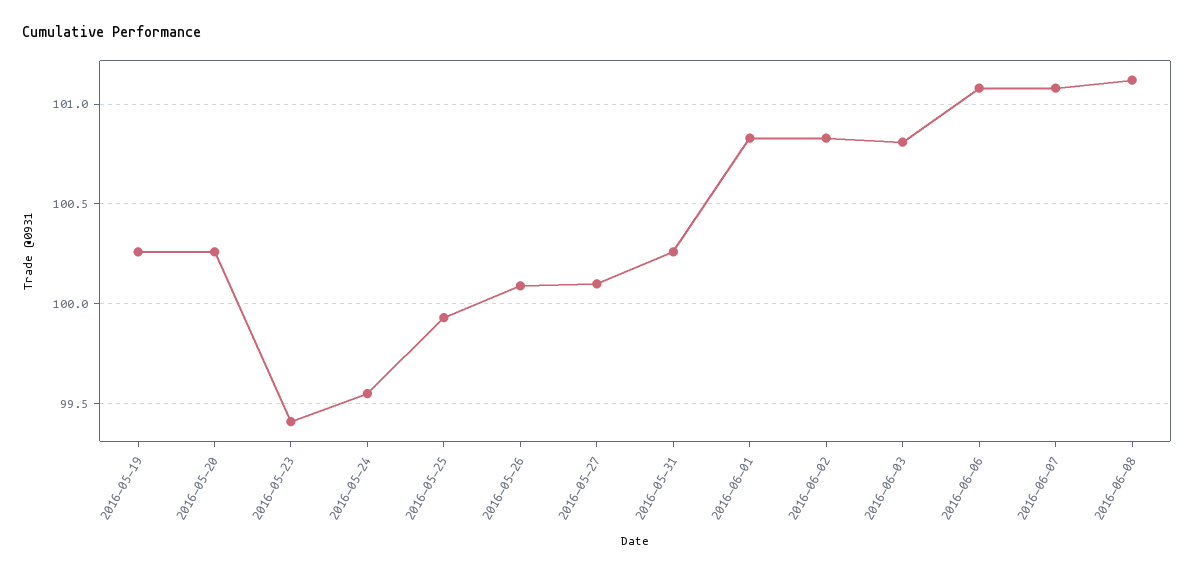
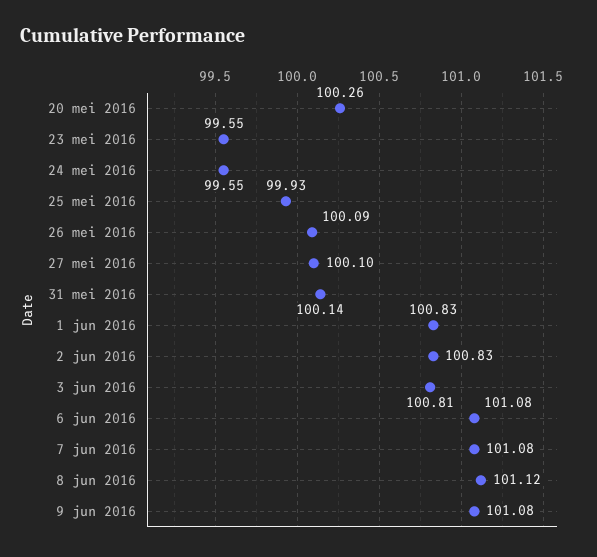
2016-05-19: 100.25 -> none
2016-05-23: 99.4 -> 99.55
2016-05-31: 100.25 -> 100.14
9 jun 2016: none -> 101.08

